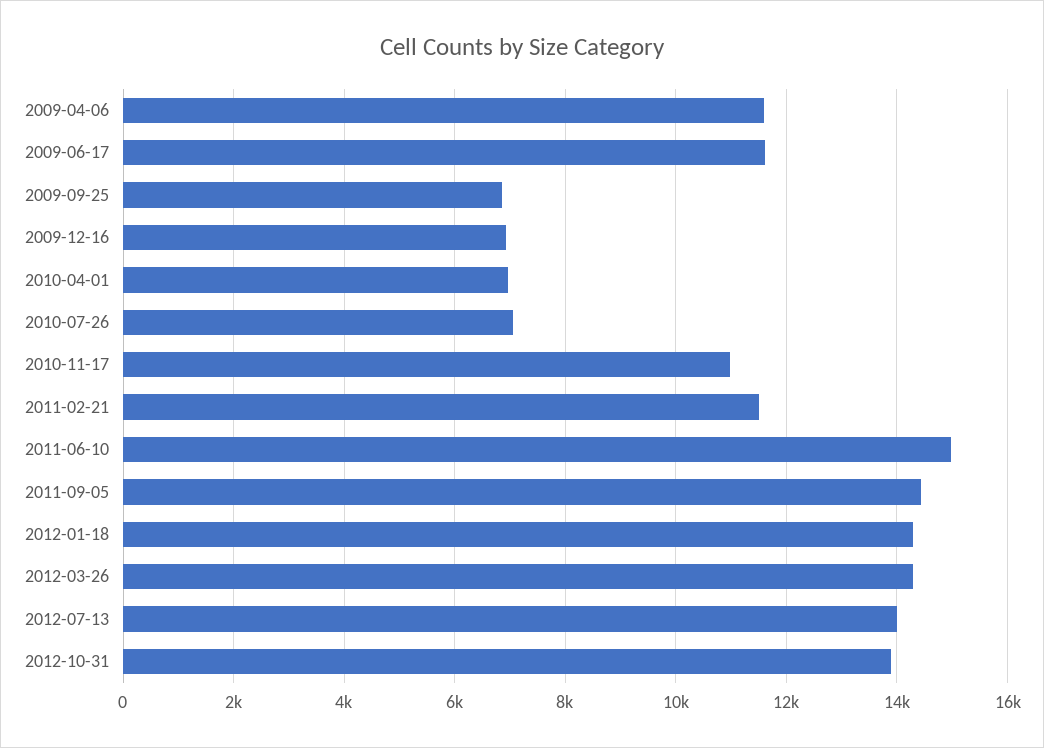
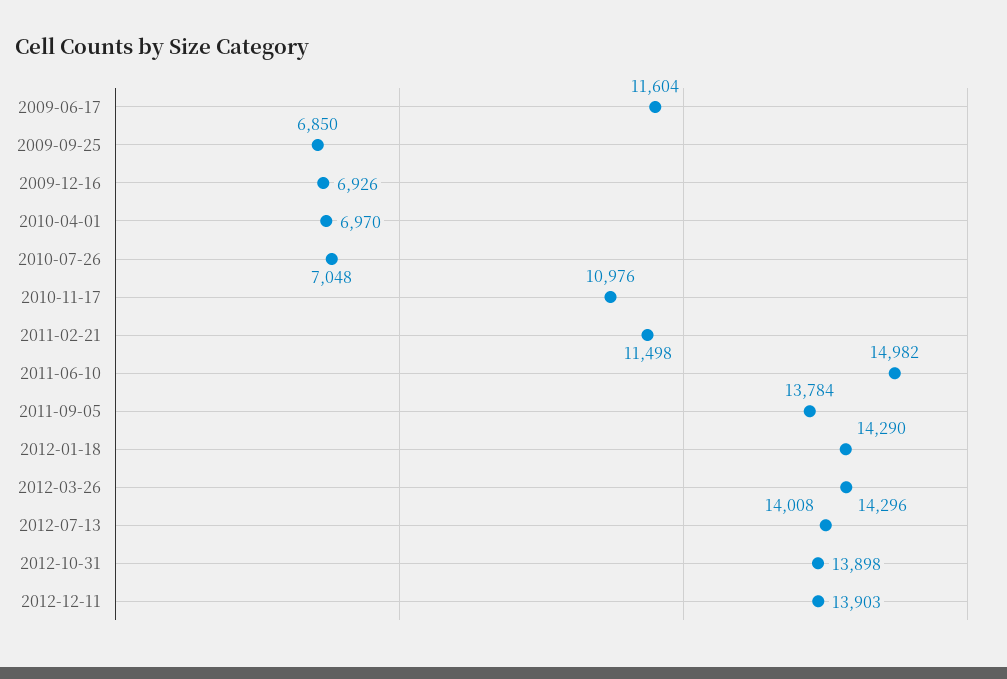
2009-04-06: 11600 -> none
2011-09-05: 14400 -> 13784
2012-12-11: none -> 13903

